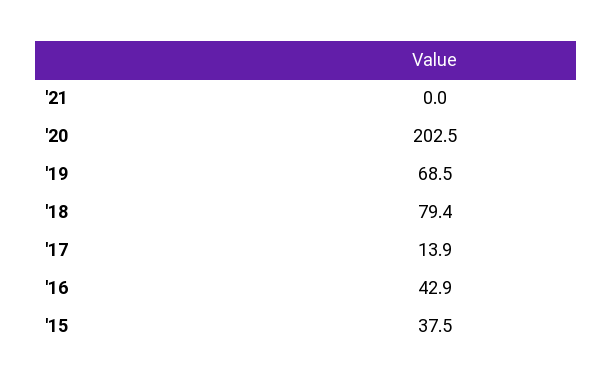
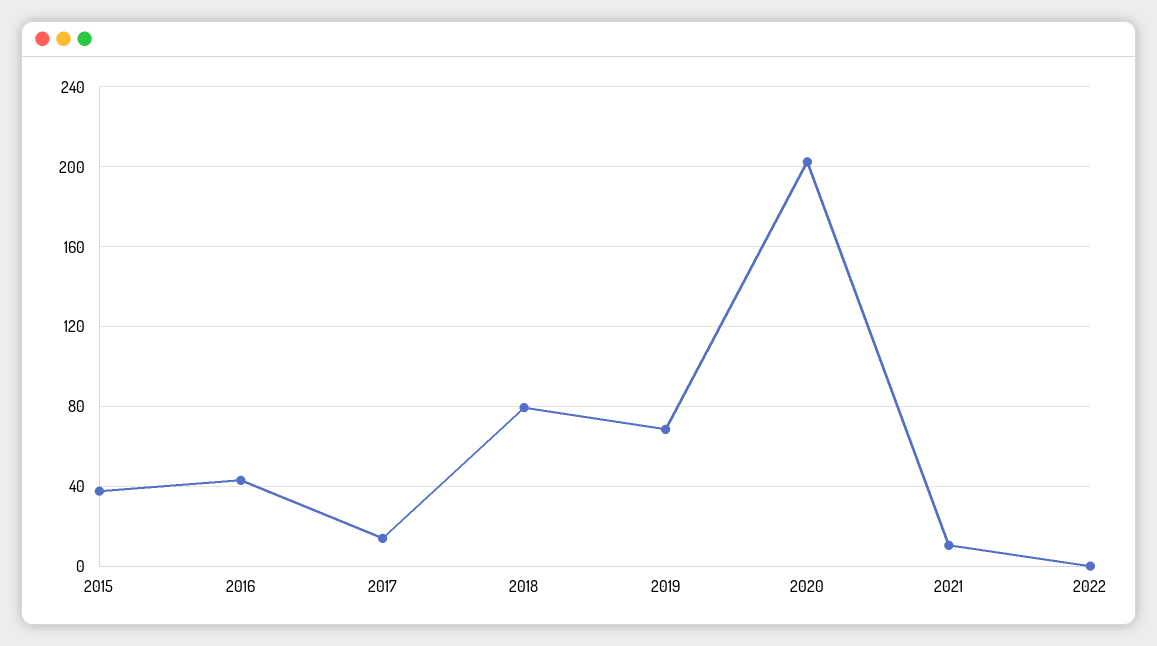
'21: 0 -> 10
2022: none -> 0

